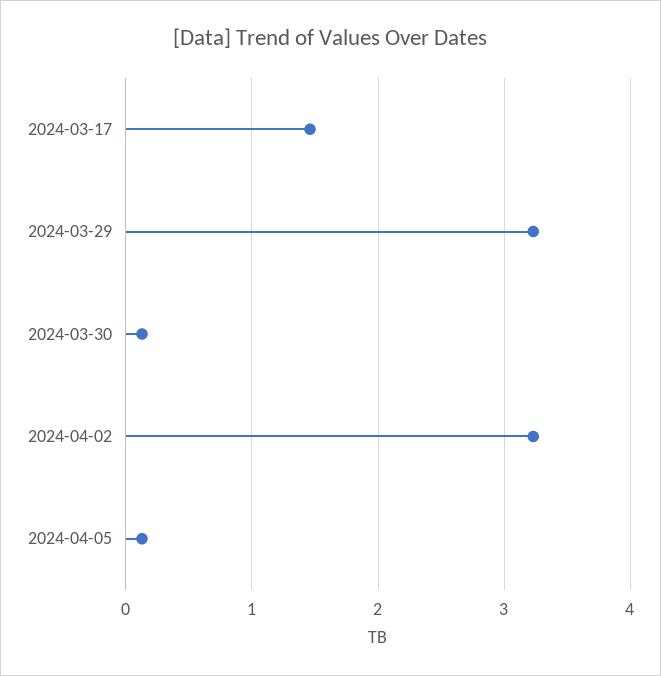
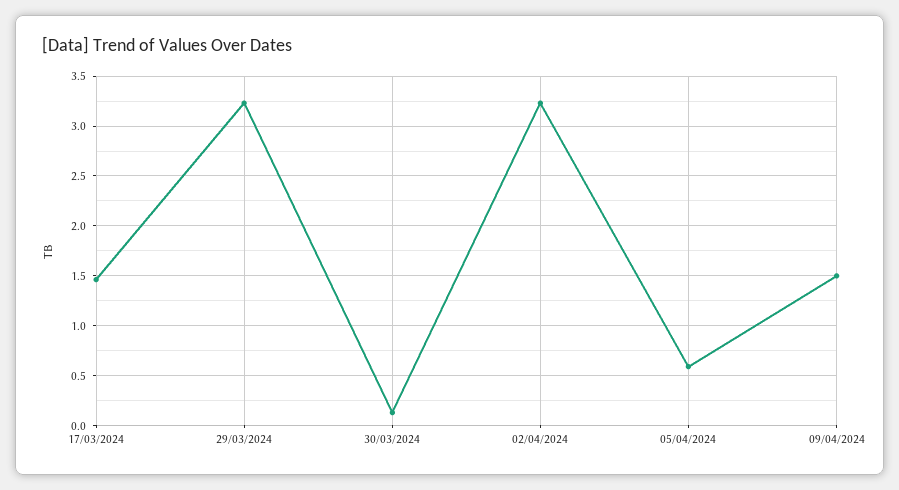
2024-04-05: 0.1 -> 0.6
09/04/2024: none -> 1.5

